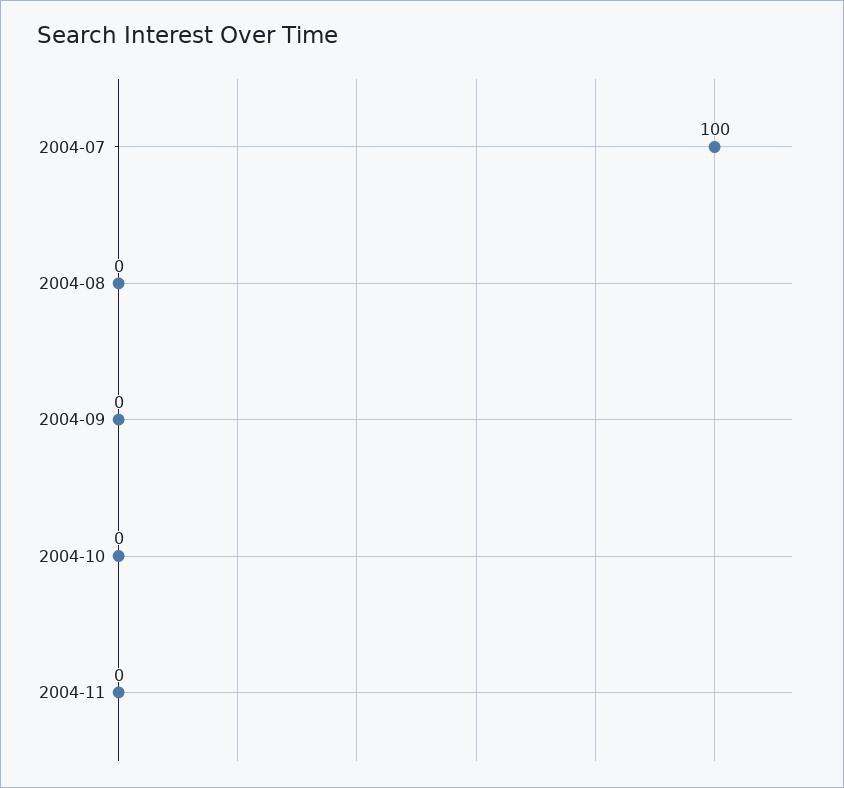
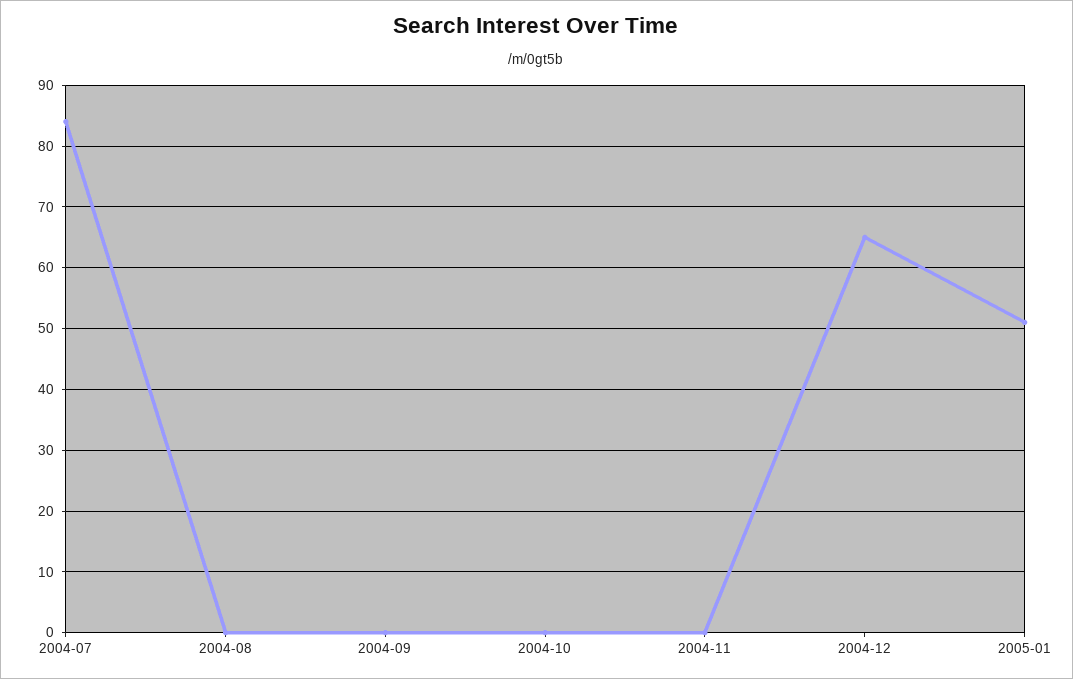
2004-07: 100 -> 84
2004-12: none -> 65
2005-01: none -> 51

